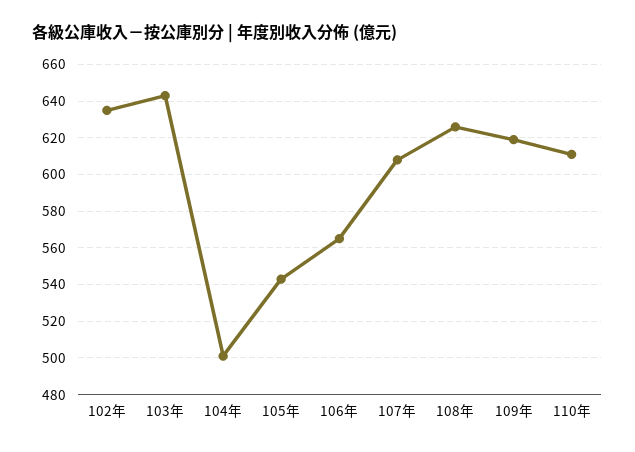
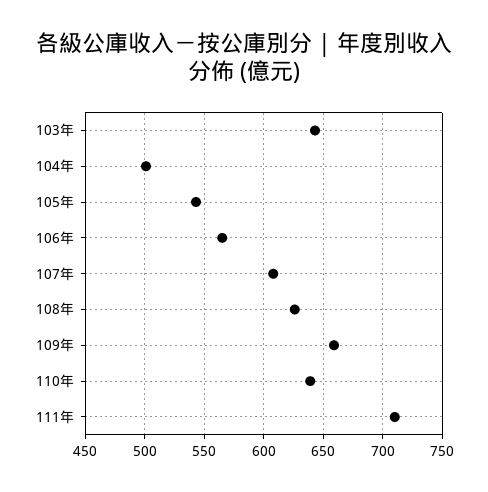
102年: 635 -> none
109年: 620 -> 660
110年: 610 -> 640
111年: none -> 710

